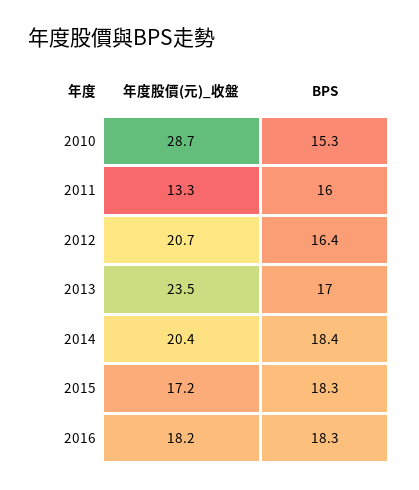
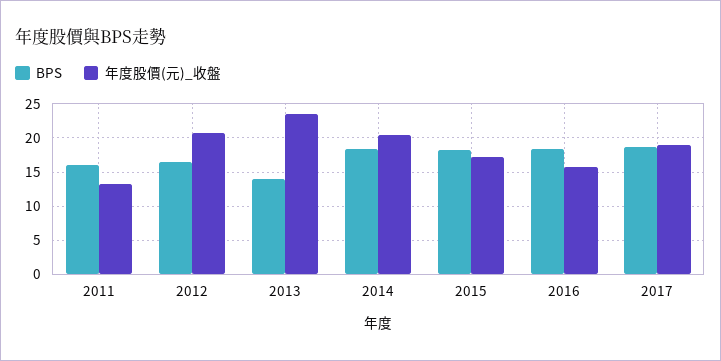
年度股價(元)_收盤, 2010: 28.7 -> none
BPS, 2010: 15.3 -> none
BPS, 2013: 17 -> 14
年度股價(元)_收盤, 2016: 18.2 -> 16
BPS, 2017: none -> 19
年度股價(元)_收盤, 2017: none -> 19

